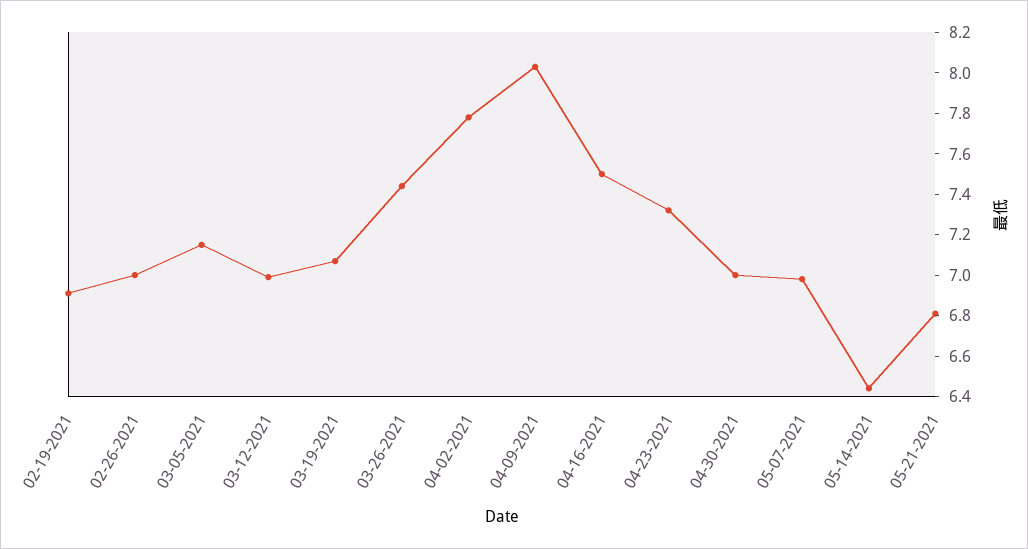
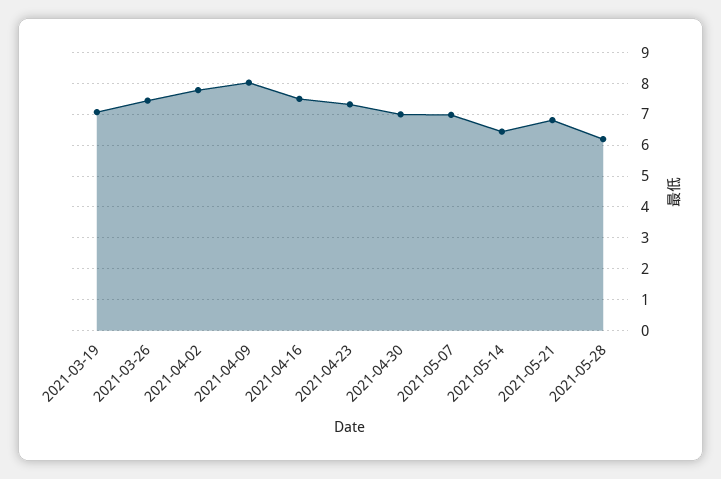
02-19-2021: 6.9 -> none
02-26-2021: 7 -> none
03-05-2021: 7.15 -> none
03-12-2021: 7 -> none
2021-05-28: none -> 6.2

